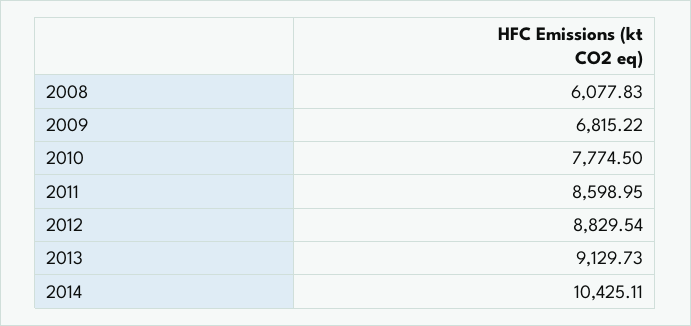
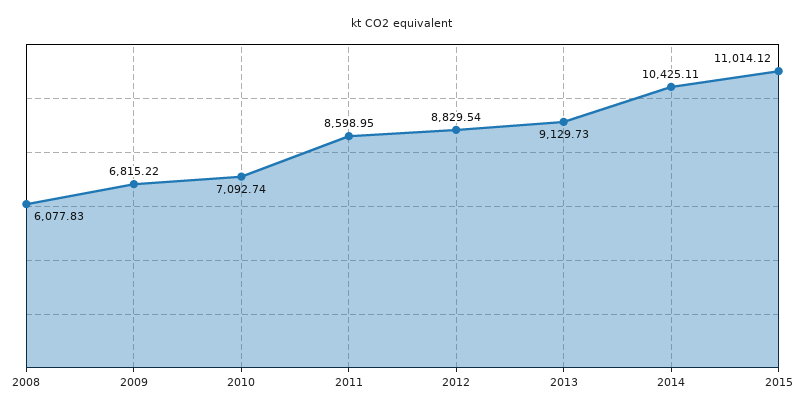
2010: 7774.5 -> 7092.74
2015: none -> 11014.12

